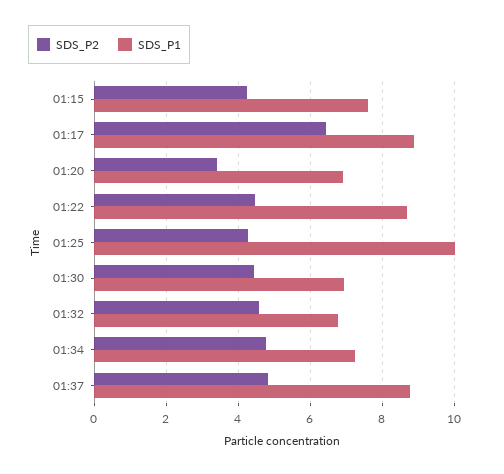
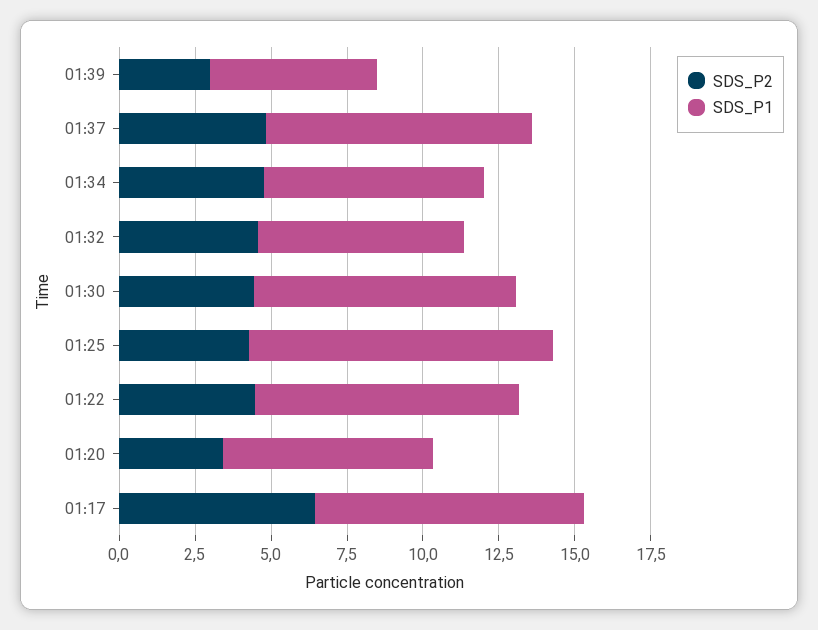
SDS_P2, 01:15: 4.2 -> none
SDS_P1, 01:15: 7.6 -> none
SDS_P1, 01:30: 7 -> 8.5
SDS_P2, 01:39: none -> 3
SDS_P1, 01:39: none -> 5.5

